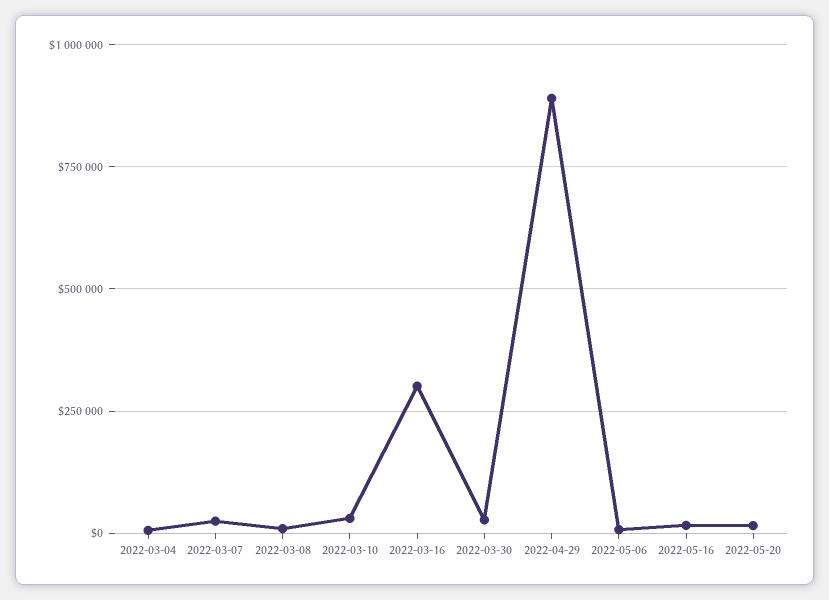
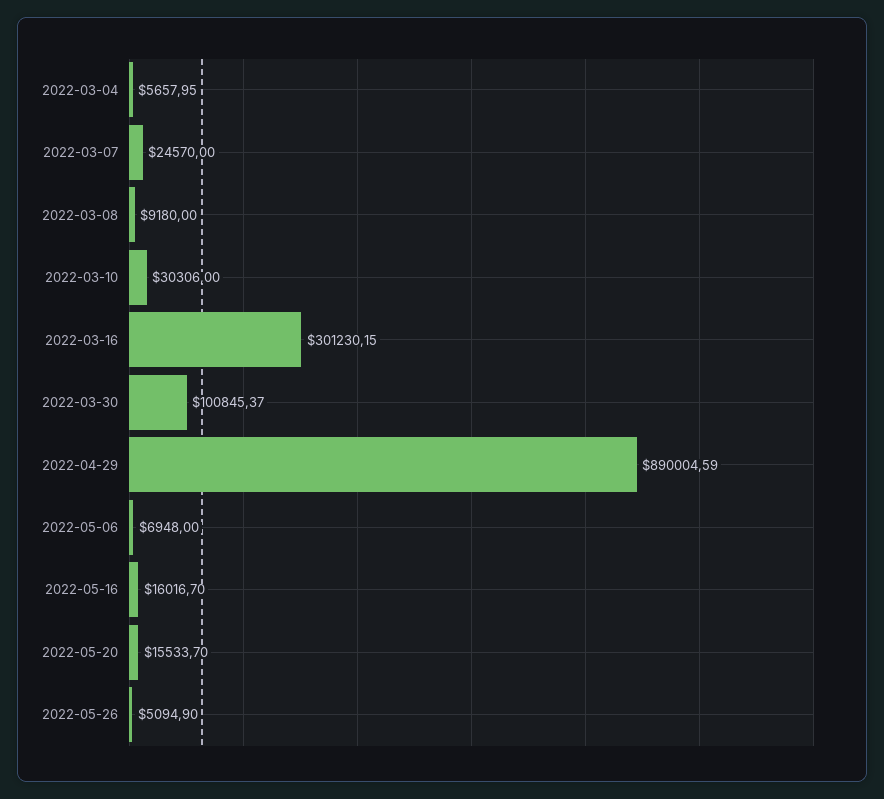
2022-03-30: 25000 -> 100845.37
2022-05-26: none -> 5094.9

